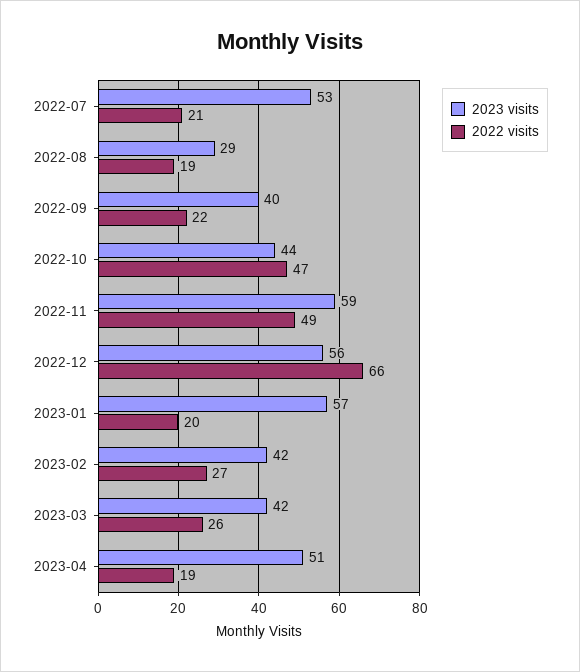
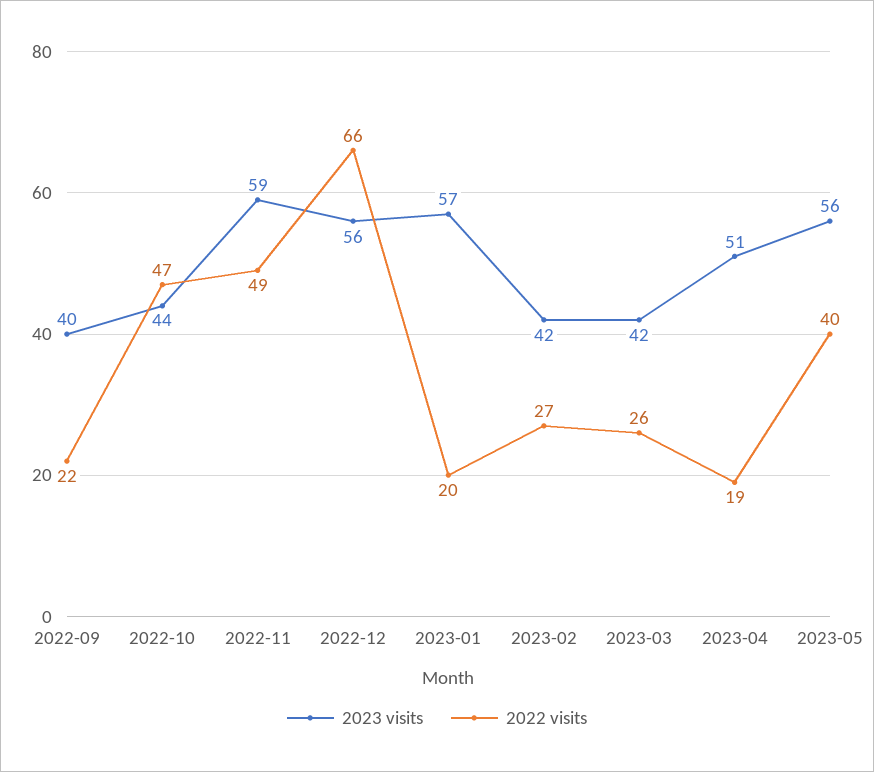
2023 visits, 2022-07: 53 -> none
2022 visits, 2022-07: 21 -> none
2023 visits, 2022-08: 29 -> none
2022 visits, 2022-08: 19 -> none
2023 visits, 2023-05: none -> 56
2022 visits, 2023-05: none -> 40

